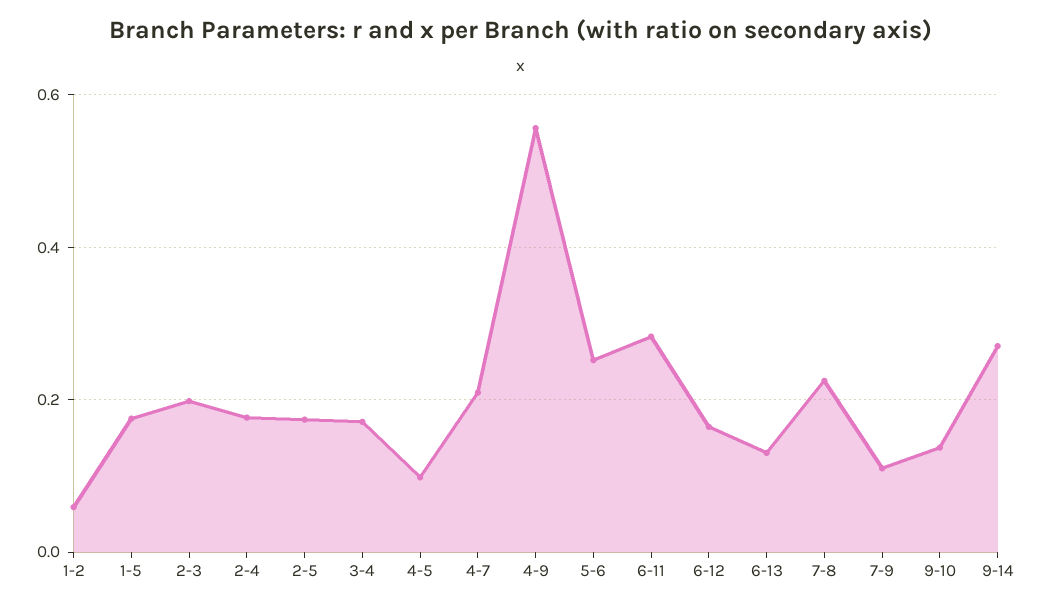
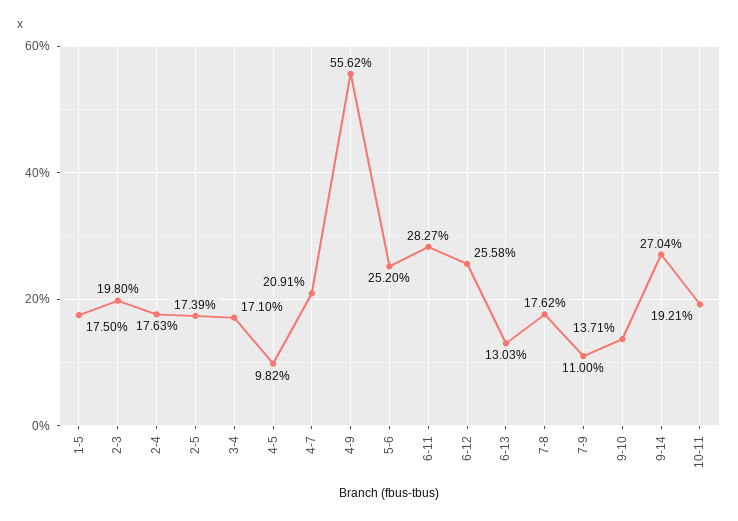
1-2: 0.06 -> none
6-12: 0.16 -> 0.2558
7-8: 0.22 -> 0.1762
10-11: none -> 0.1921

